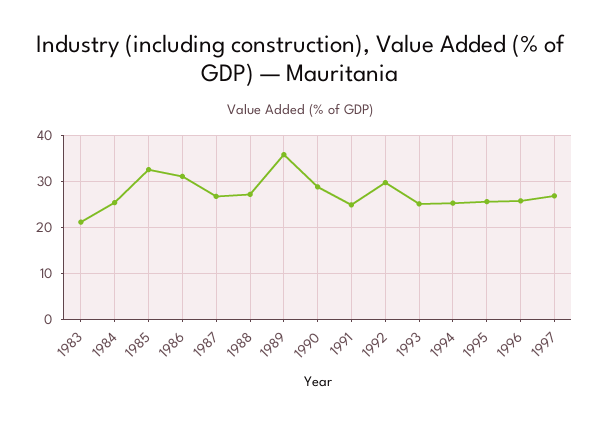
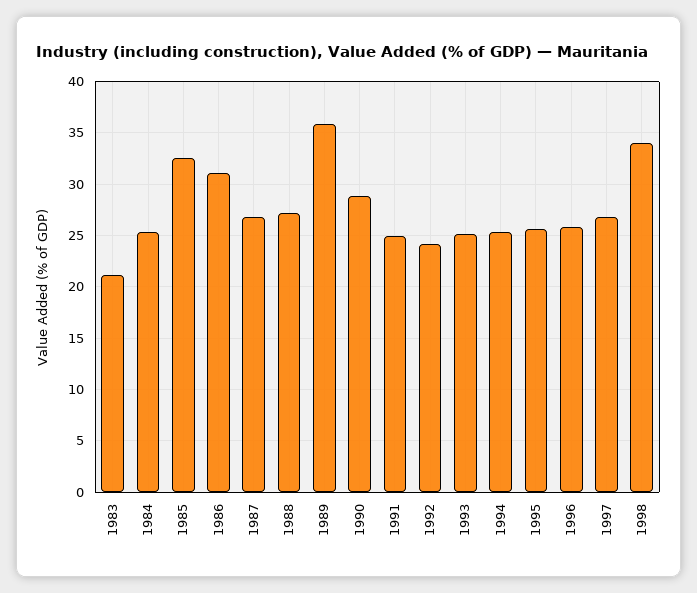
1992: 30 -> 24
1998: none -> 34

